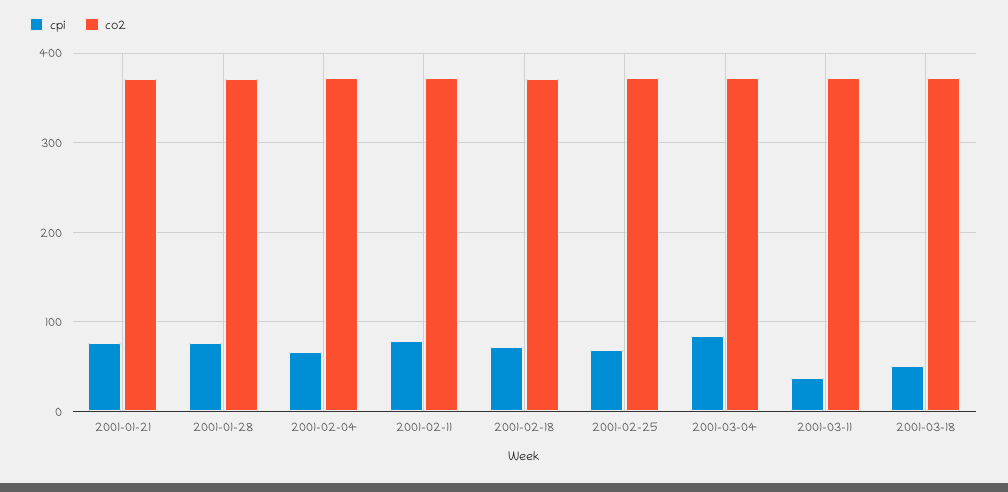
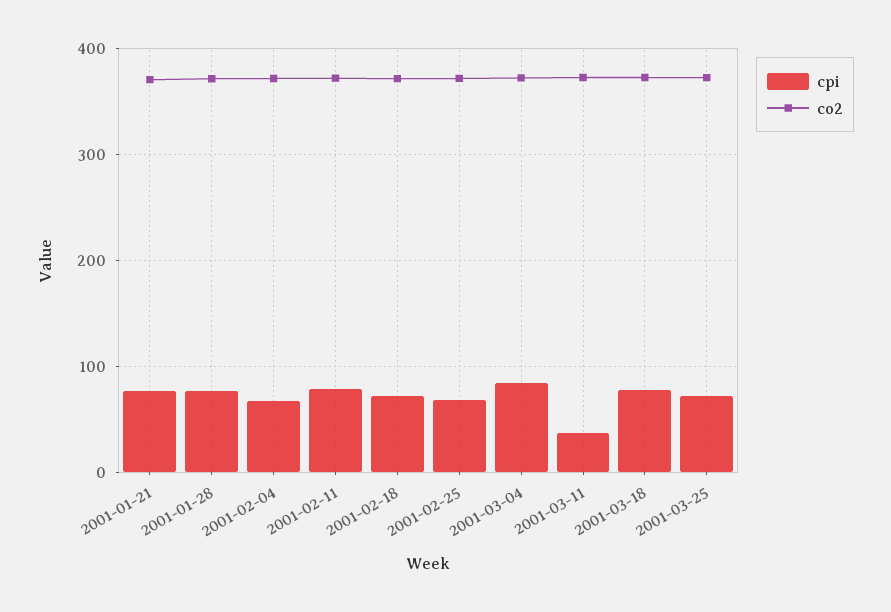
cpi, 2001-03-18: 50 -> 80
cpi, 2001-03-25: none -> 70
co2, 2001-03-25: none -> 370

